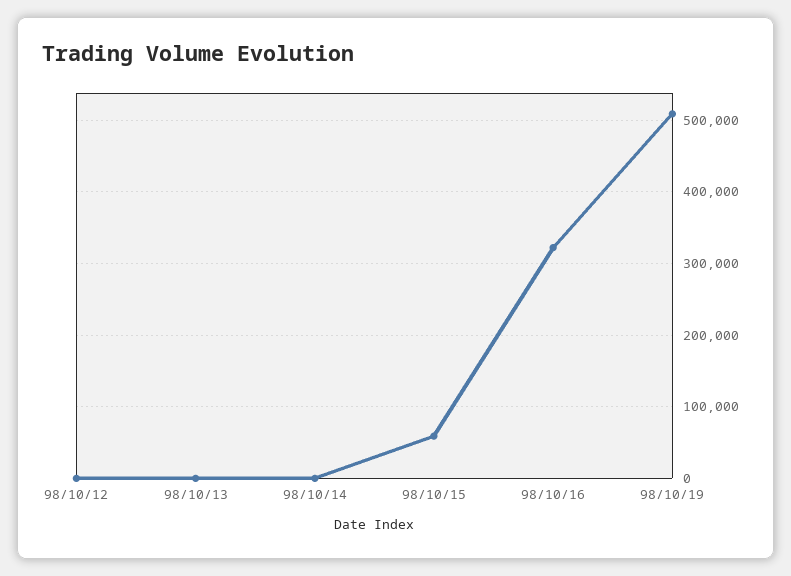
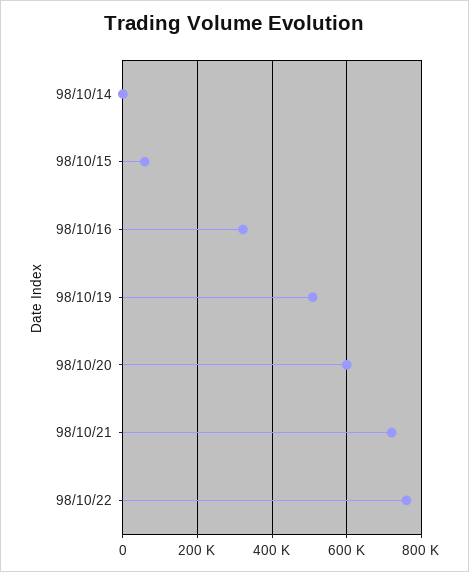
98/10/12: 0 -> none
98/10/13: 0 -> none
98/10/20: none -> 600000
98/10/21: none -> 720000
98/10/22: none -> 760000

